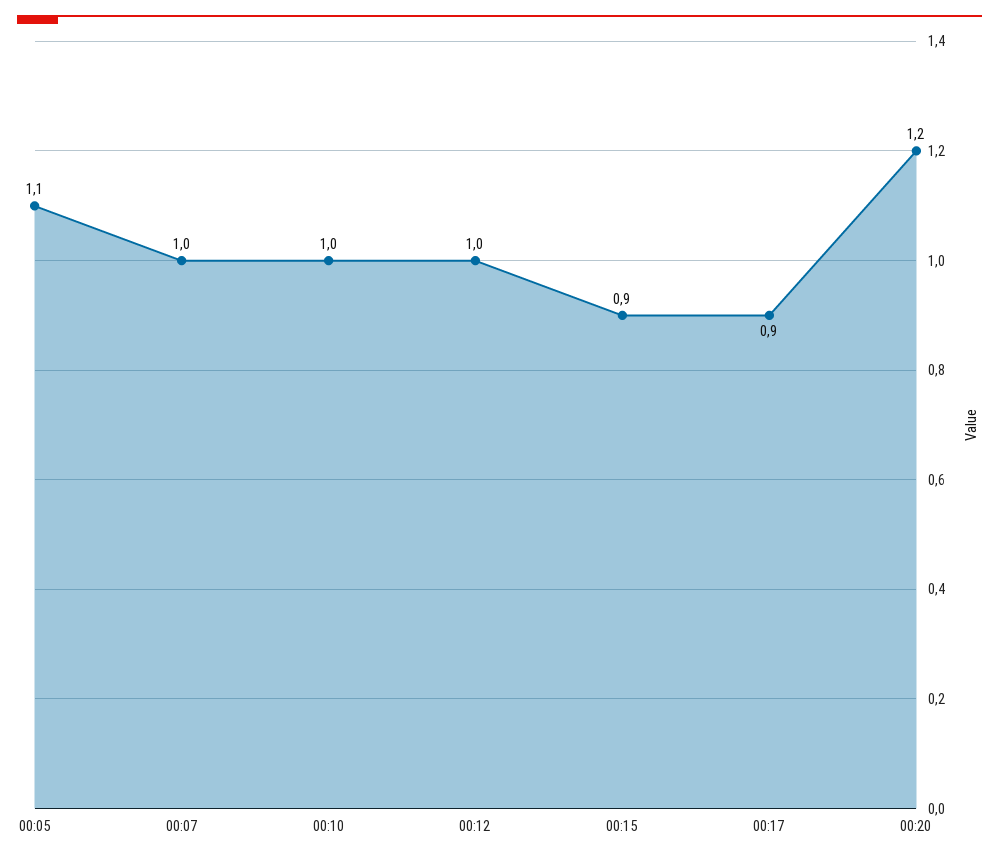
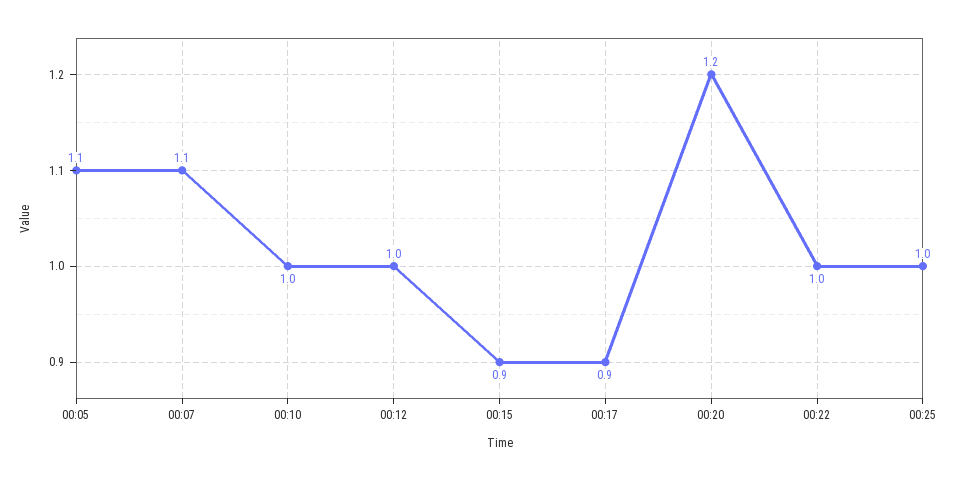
00:07: 1 -> 1.1
00:22: none -> 1
00:25: none -> 1

